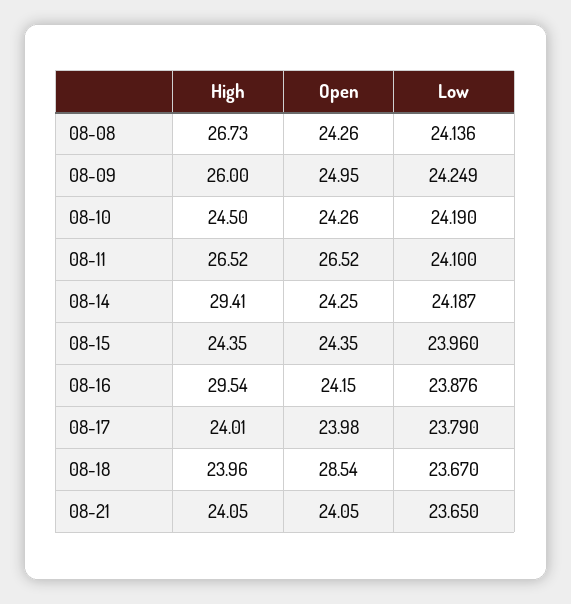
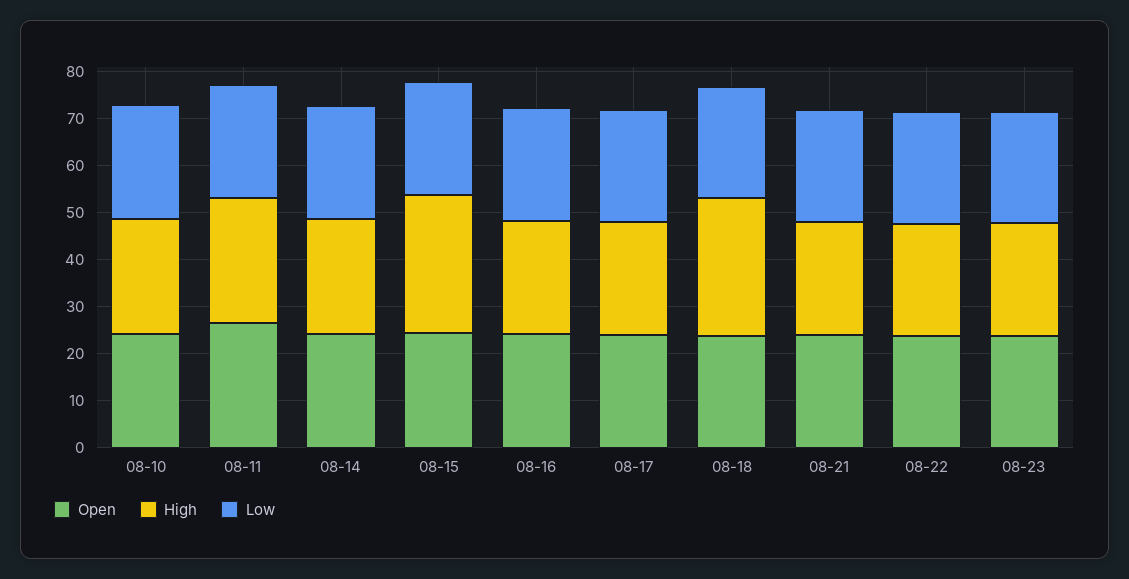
High, 08-08: 26.73 -> none
Open, 08-08: 24.26 -> none
Low, 08-08: 24.136 -> none
High, 08-09: 26 -> none
Open, 08-09: 24.95 -> none
Low, 08-09: 24.249 -> none
High, 08-14: 29.41 -> 24
High, 08-15: 24.35 -> 30
High, 08-16: 29.54 -> 24
High, 08-18: 23.96 -> 30
Open, 08-18: 28.54 -> 24
Open, 08-22: none -> 24
High, 08-22: none -> 24
Low, 08-22: none -> 24
Open, 08-23: none -> 24
High, 08-23: none -> 24
Low, 08-23: none -> 24

